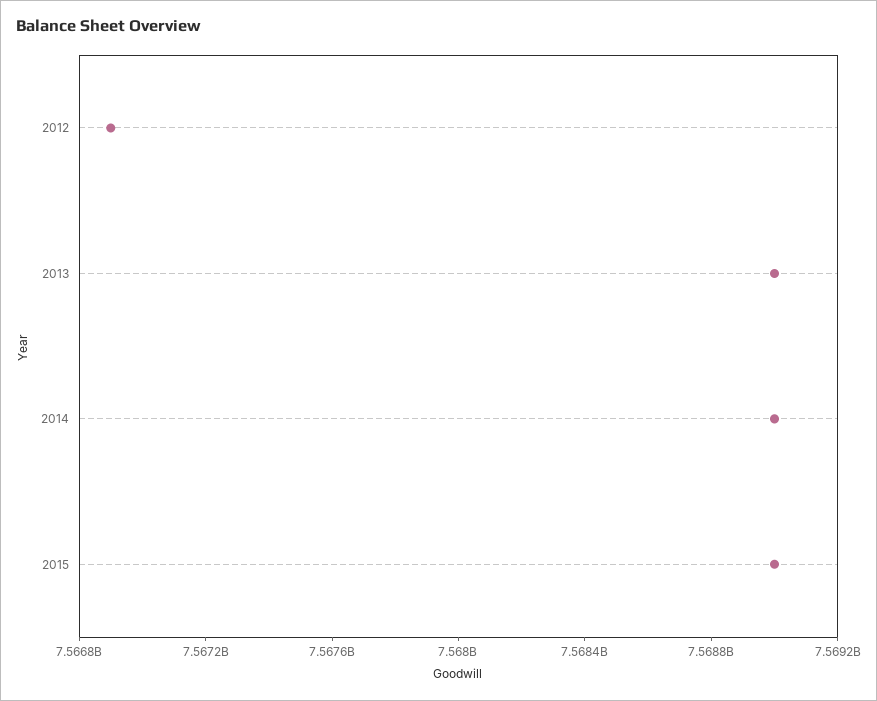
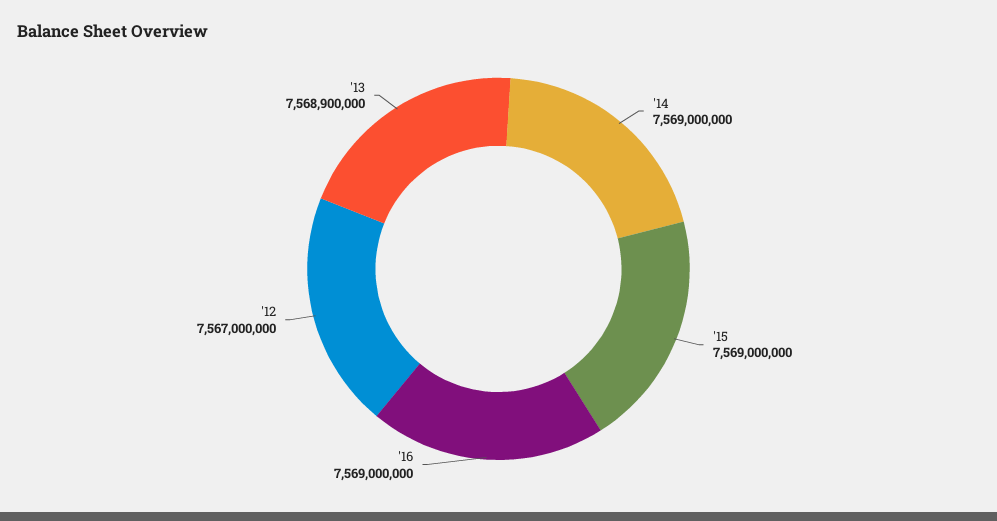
2012: 7566900000 -> 7567000000
2013: 7569000000 -> 7568900000
'16: none -> 7569000000

